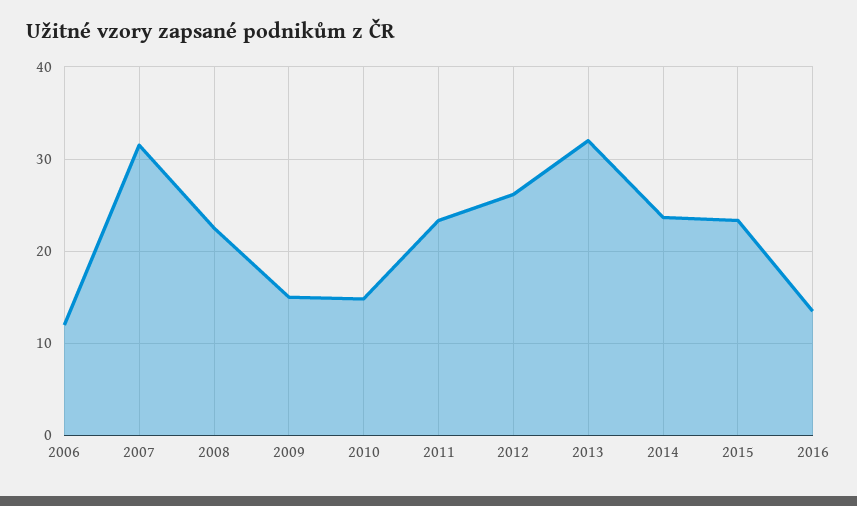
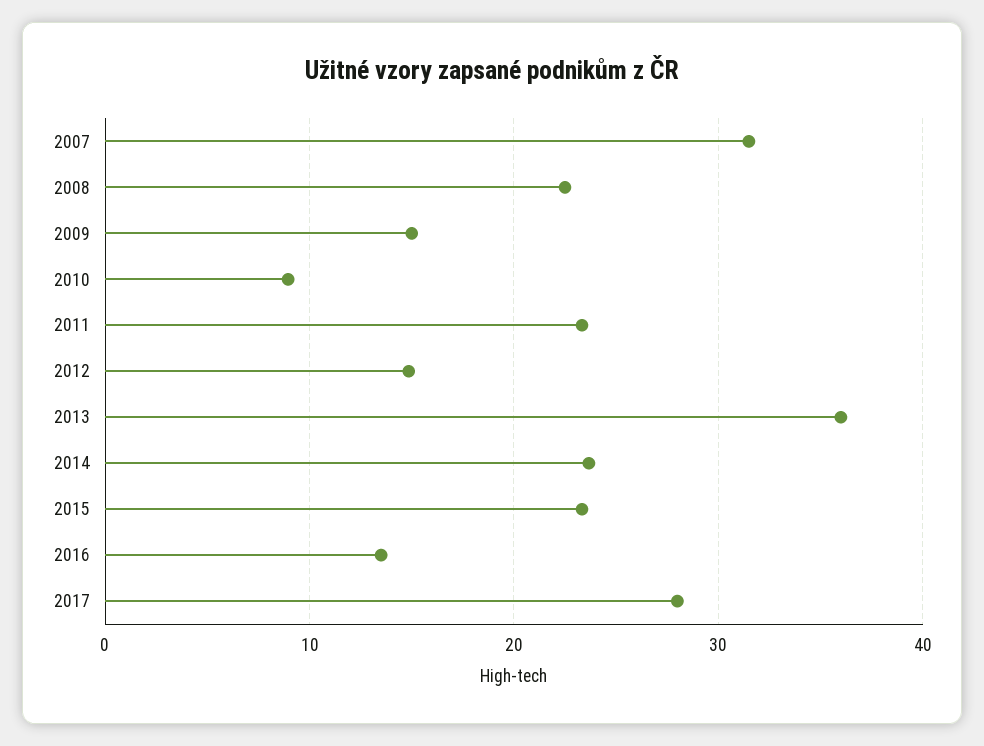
2006: 12 -> none
2010: 15 -> 9
2012: 26 -> 15
2013: 32 -> 36
2017: none -> 28

